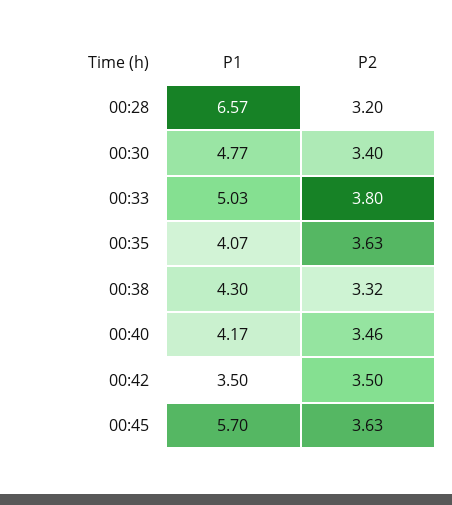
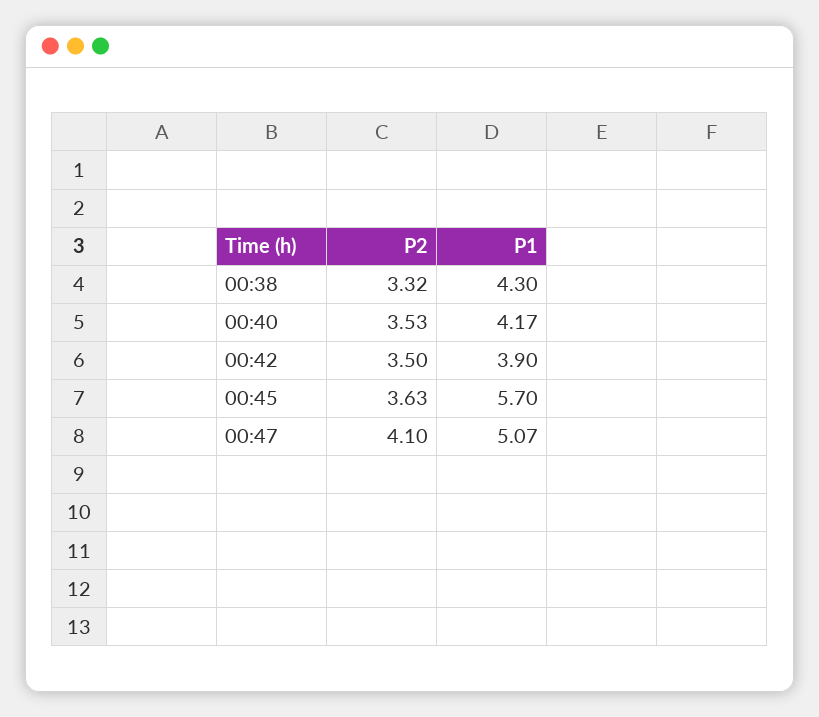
P1, 00:28: 6.57 -> none
P2, 00:28: 3.2 -> none
P1, 00:30: 4.77 -> none
P2, 00:30: 3.4 -> none
P1, 00:33: 5.03 -> none
P2, 00:33: 3.8 -> none
P1, 00:35: 4.07 -> none
P2, 00:35: 3.63 -> none
P2, 00:40: 3.46 -> 3.53
P1, 00:42: 3.5 -> 3.9
P2, 00:47: none -> 4.1
P1, 00:47: none -> 5.07

